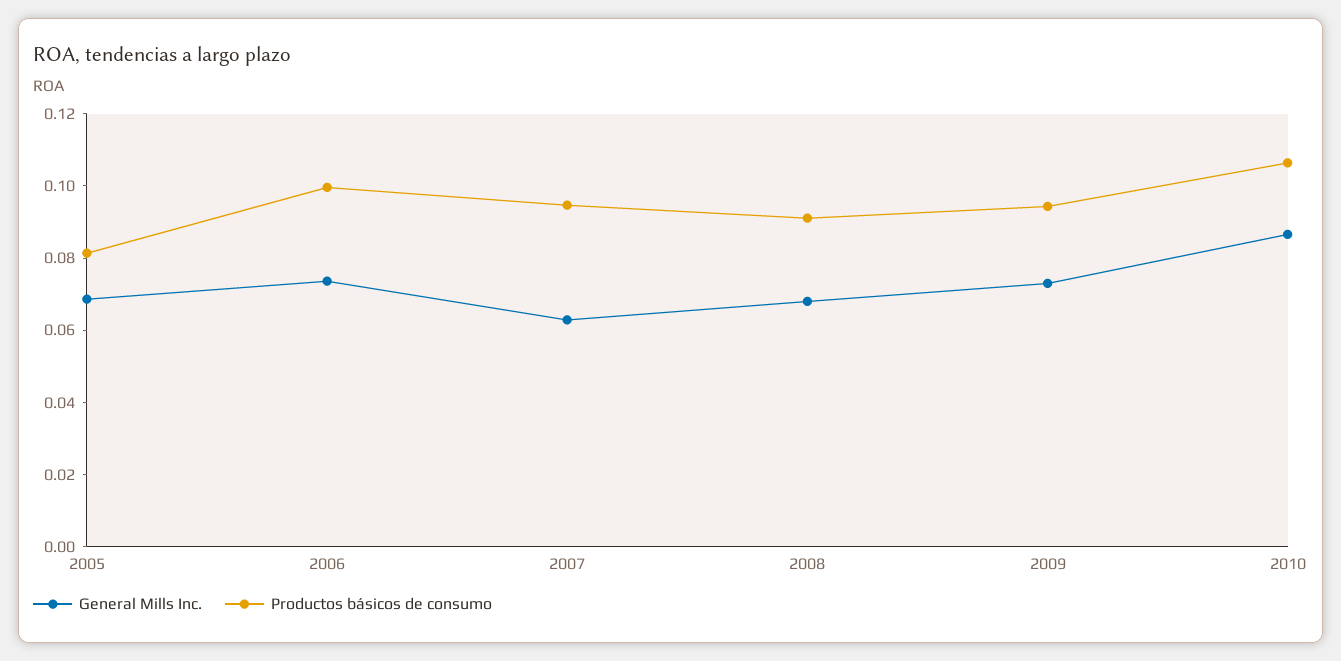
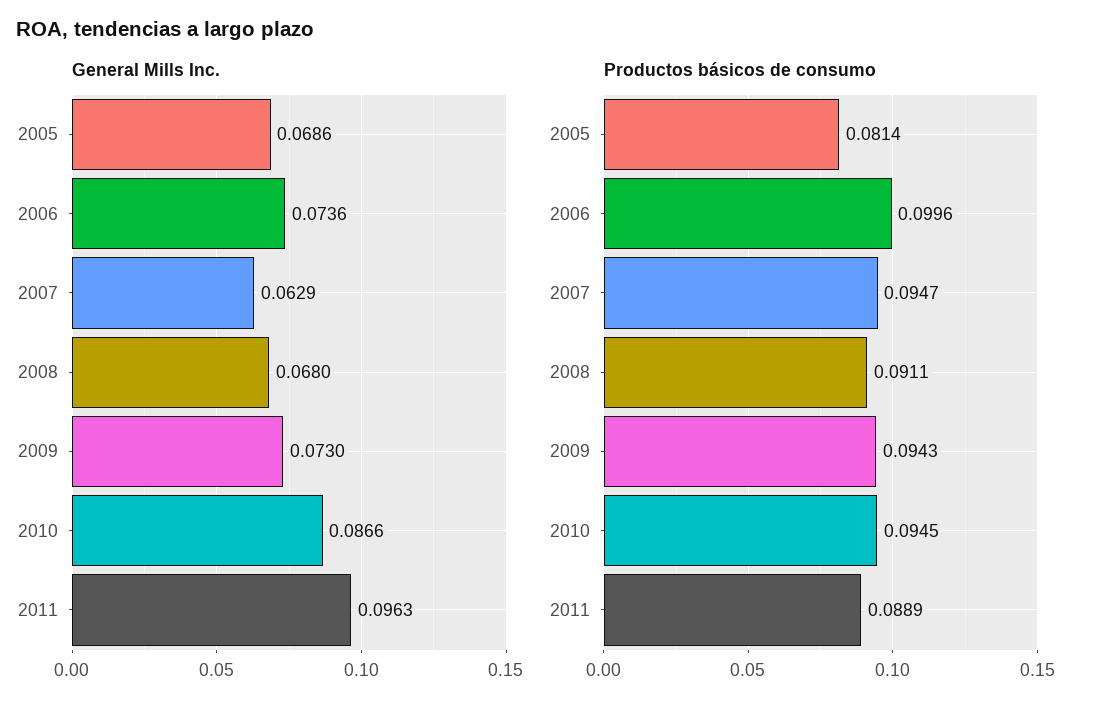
Productos básicos de consumo, 2010: 0.105 -> 0.0945
General Mills Inc., 2011: none -> 0.0963
Productos básicos de consumo, 2011: none -> 0.0889

